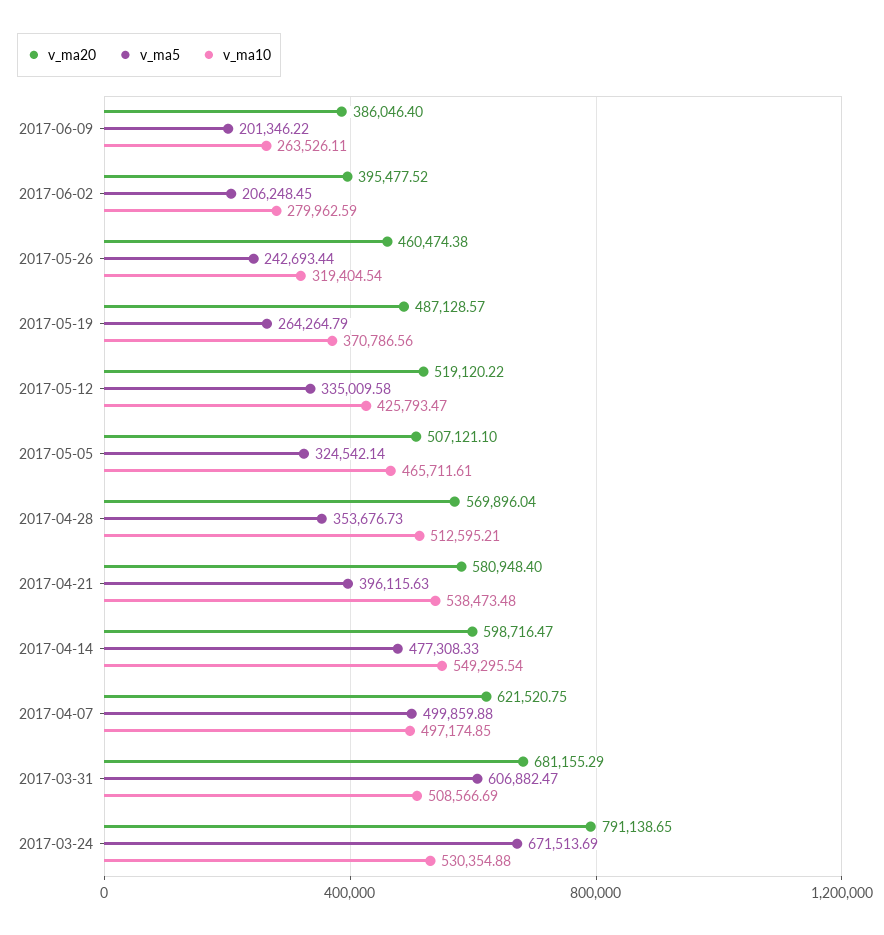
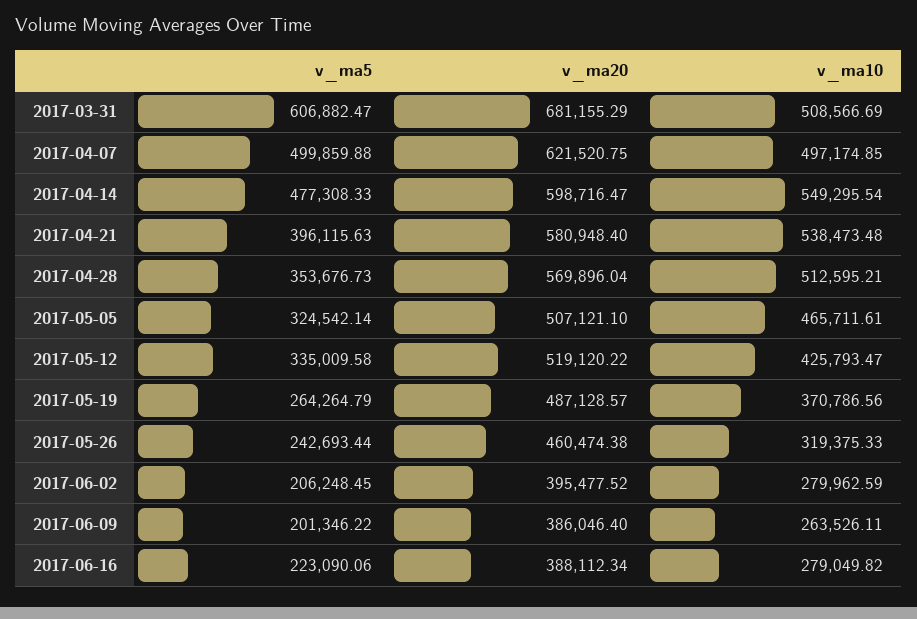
v_ma10, 2017-05-26: 319404.54 -> 319375.33
v_ma20, 2017-03-24: 791138.65 -> none
v_ma5, 2017-03-24: 671513.69 -> none
v_ma10, 2017-03-24: 530354.88 -> none
v_ma5, 2017-06-16: none -> 223090.06
v_ma20, 2017-06-16: none -> 388112.34
v_ma10, 2017-06-16: none -> 279049.82

